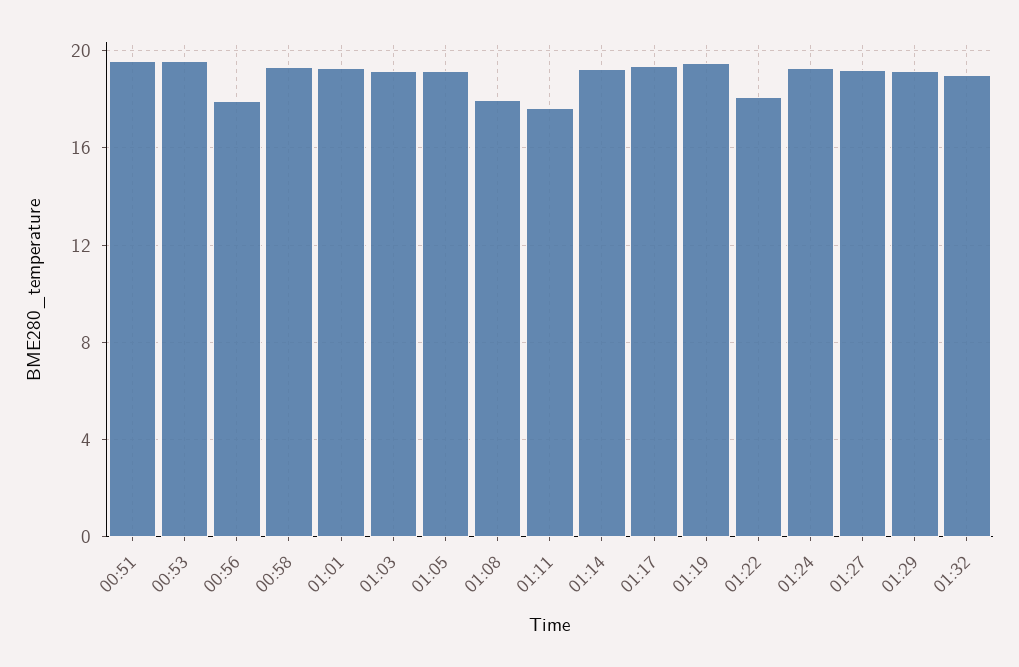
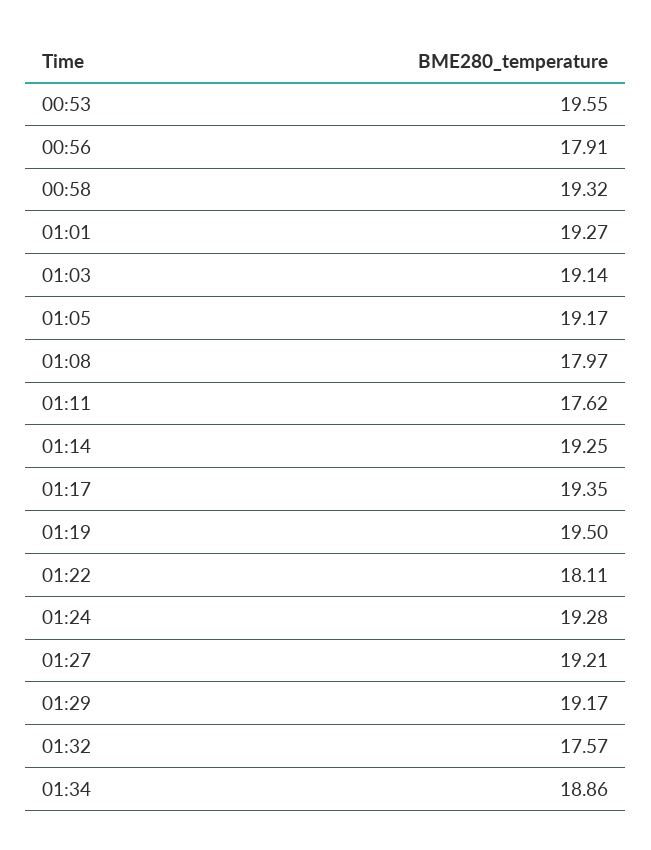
00:51: 19.5 -> none
01:32: 19 -> 17.57
01:34: none -> 18.86

